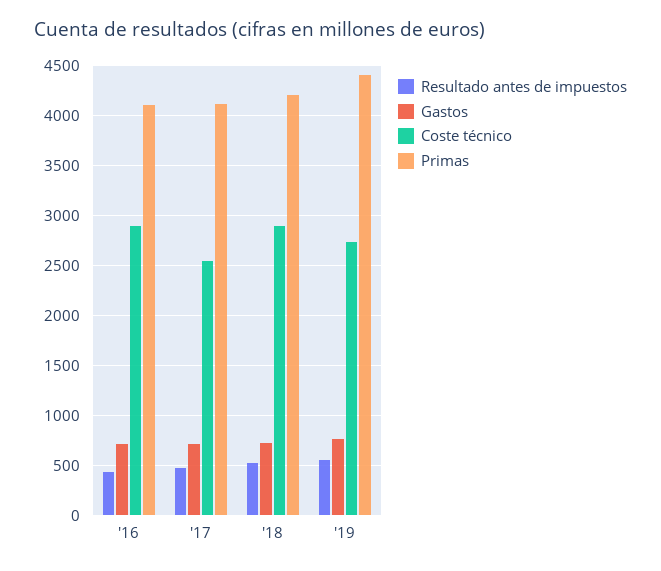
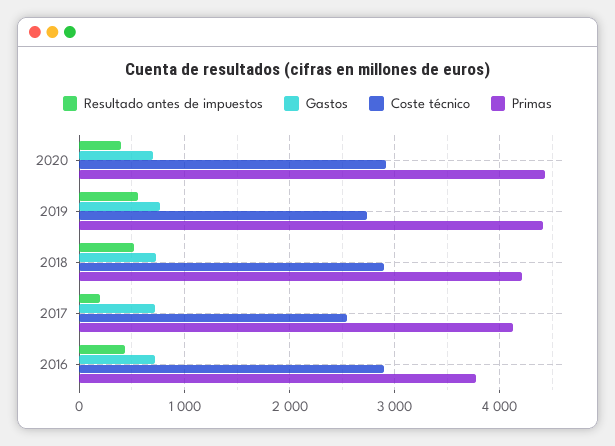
Primas, '16: 4100 -> 3800
Resultado antes de impuestos, '17: 500 -> 200
Resultado antes de impuestos, 2020: none -> 400
Gastos, 2020: none -> 700
Coste técnico, 2020: none -> 2900
Primas, 2020: none -> 4400

